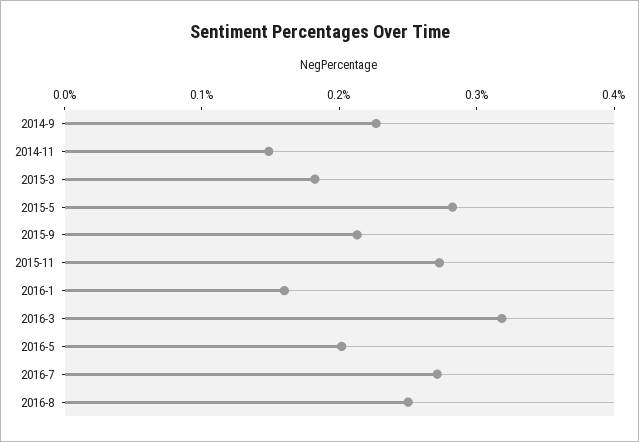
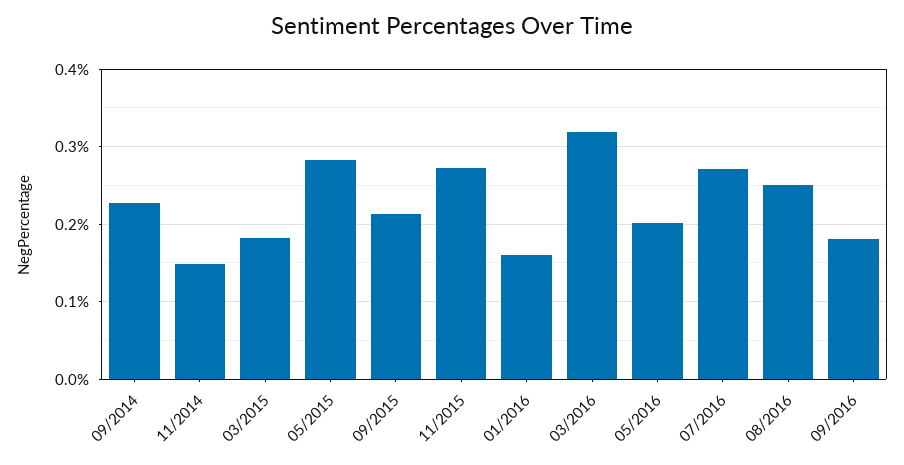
09/2016: none -> 0.18

